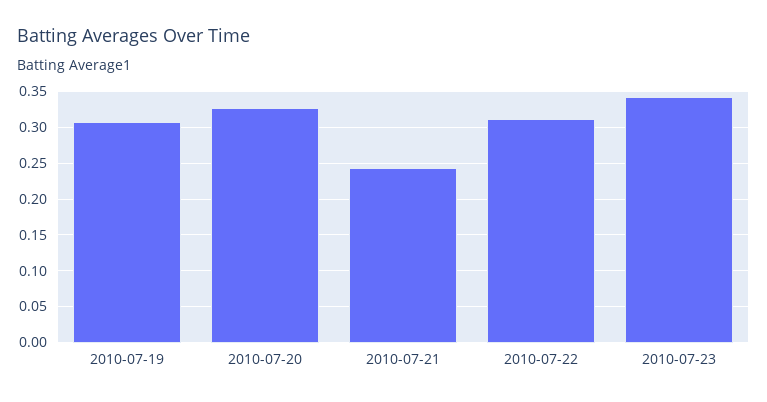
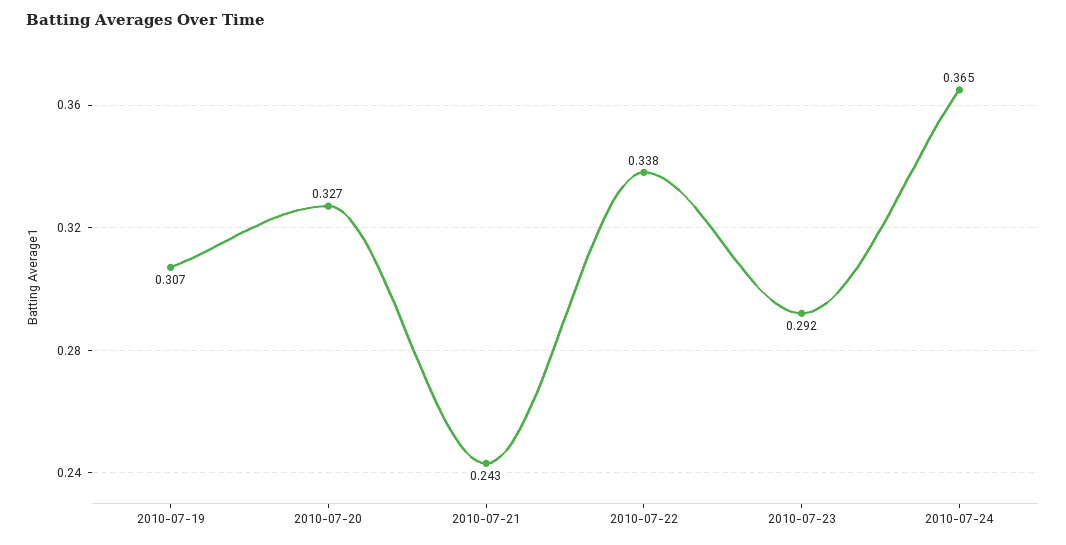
2010-07-22: 0.31 -> 0.338
2010-07-23: 0.34 -> 0.292
2010-07-24: none -> 0.365

